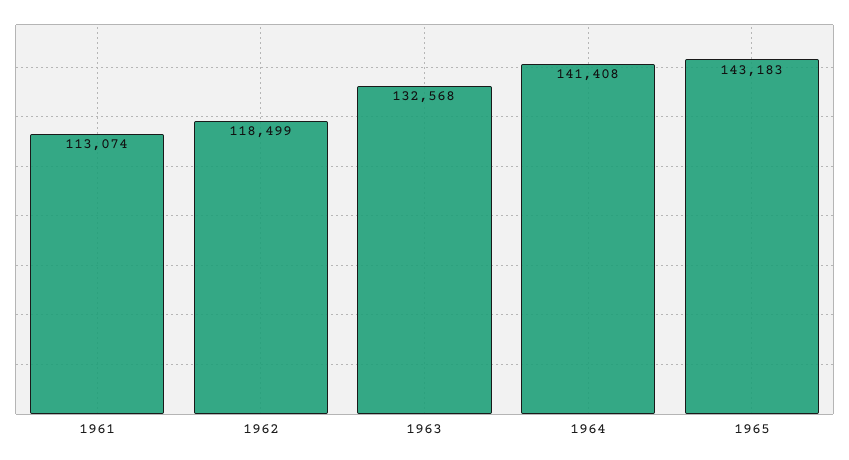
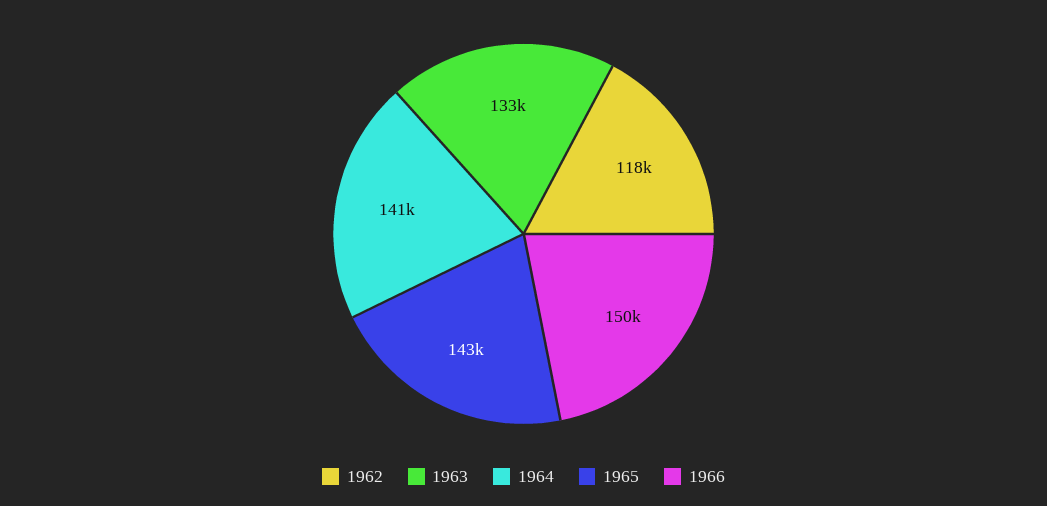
1961: 113074 -> none
1966: none -> 150000

